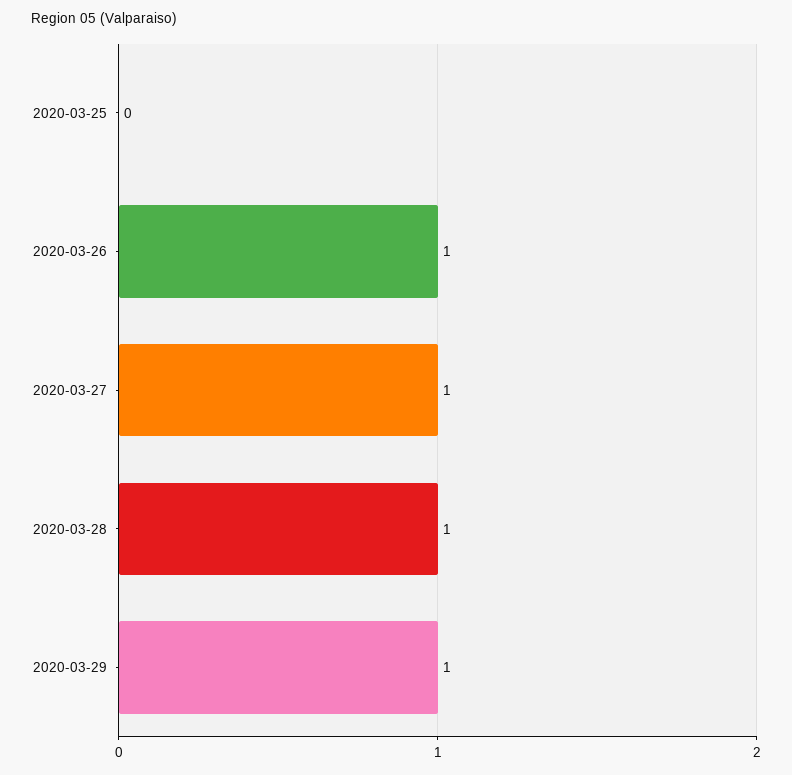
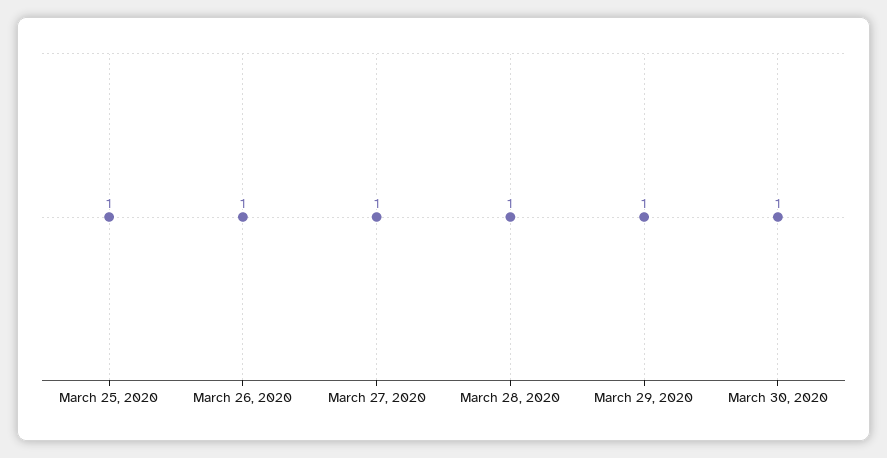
2020-03-25: 0 -> 1
March 30, 2020: none -> 1

